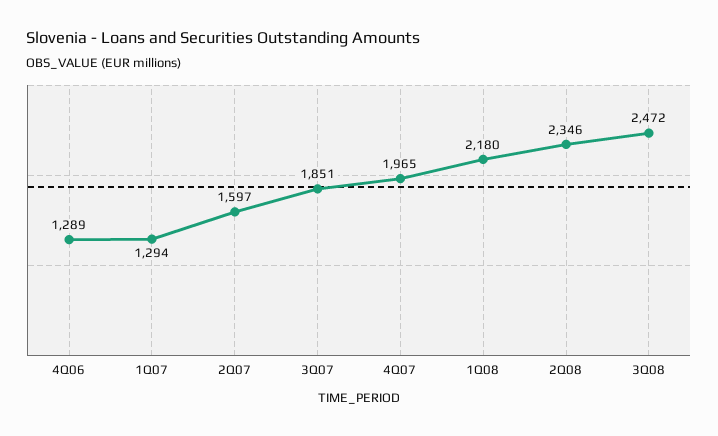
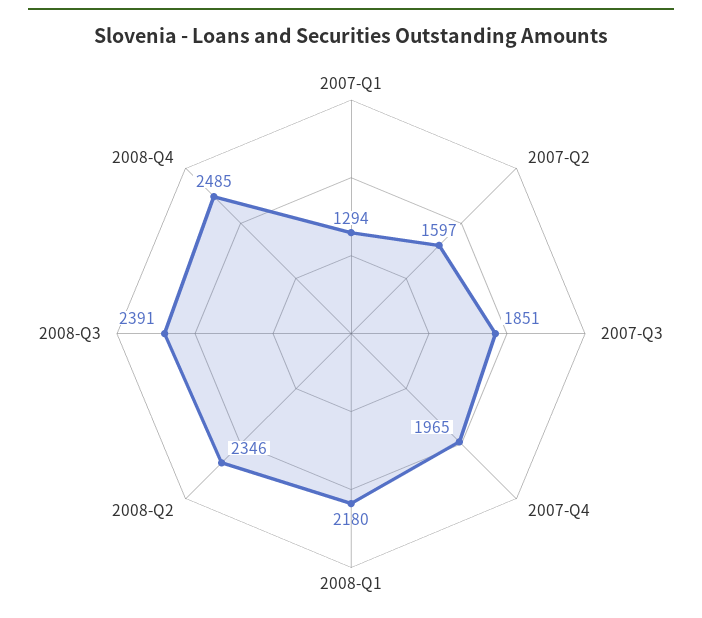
4Q06: 1289 -> none
3Q08: 2472 -> 2391
2008-Q4: none -> 2485

